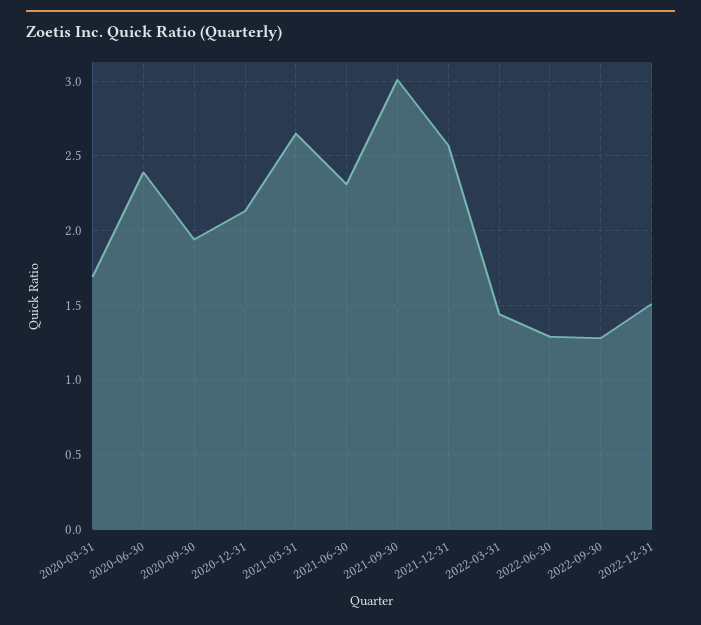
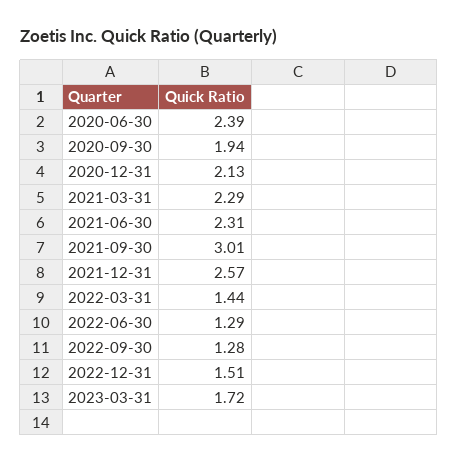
2020-03-31: 1.7 -> none
2021-03-31: 2.65 -> 2.29
2023-03-31: none -> 1.72

